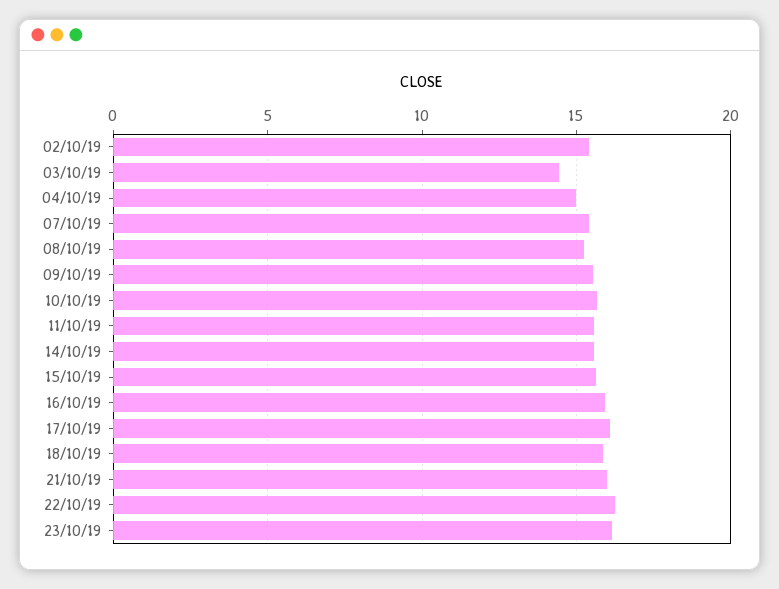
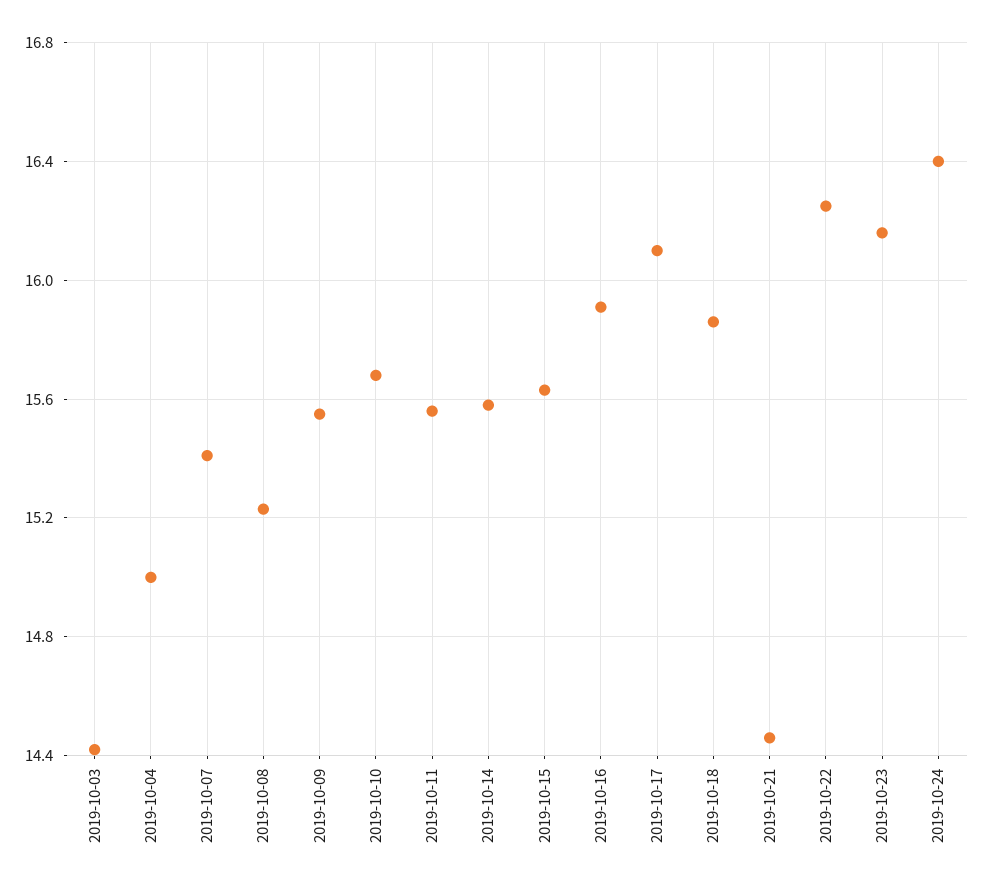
02/10/19: 15.5 -> none
21/10/19: 16 -> 14.45
2019-10-24: none -> 16.4

